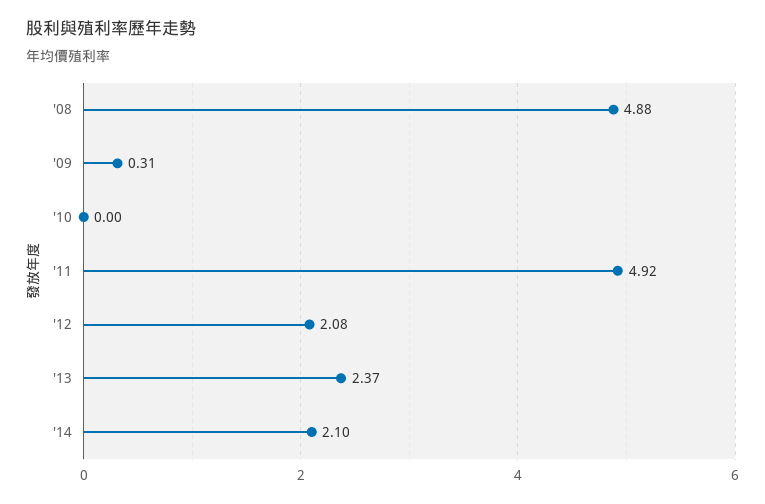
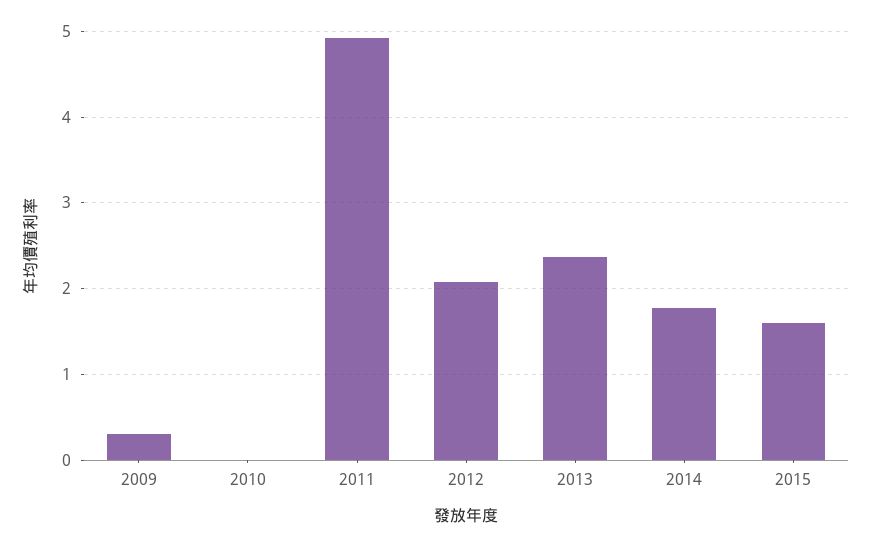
'08: 4.88 -> none
'14: 2.1 -> 1.8
2015: none -> 1.6

